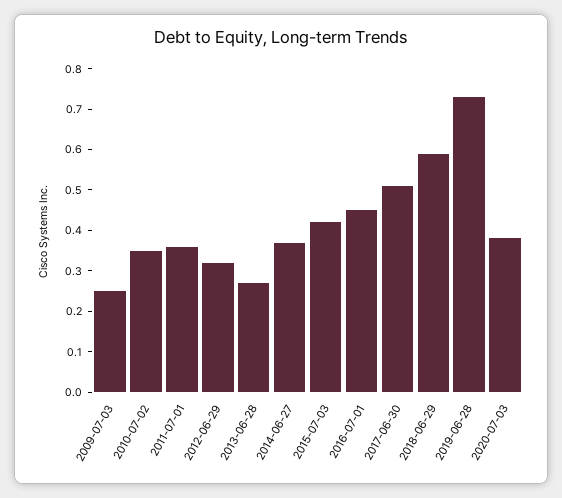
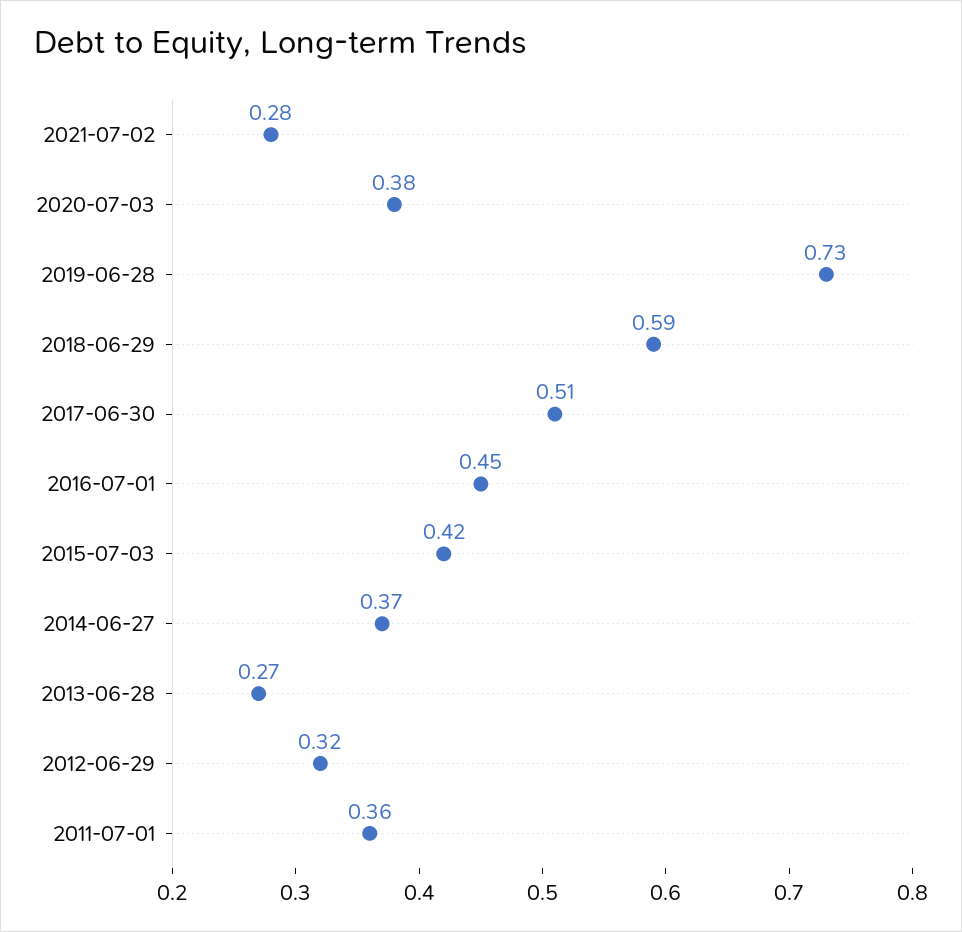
2009-07-03: 0.25 -> none
2010-07-02: 0.35 -> none
2021-07-02: none -> 0.28

